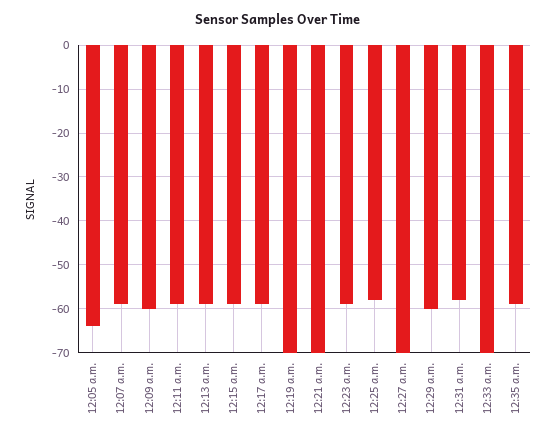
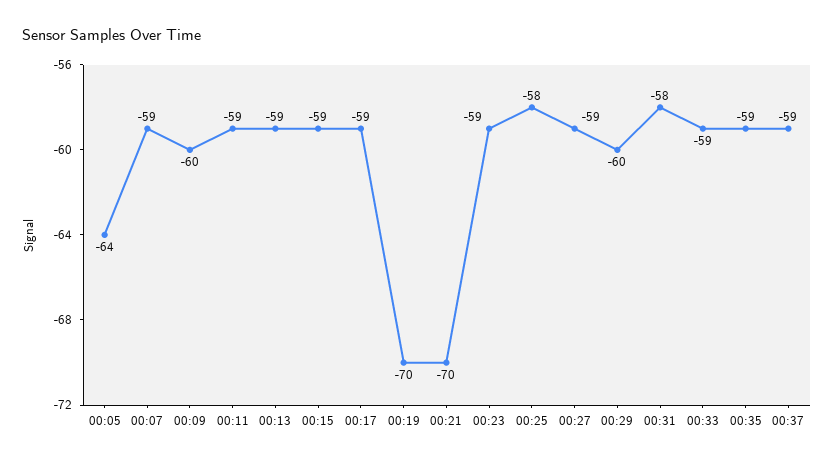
12:27 a.m.: -70 -> -59
12:33 a.m.: -70 -> -59
00:37: none -> -59

